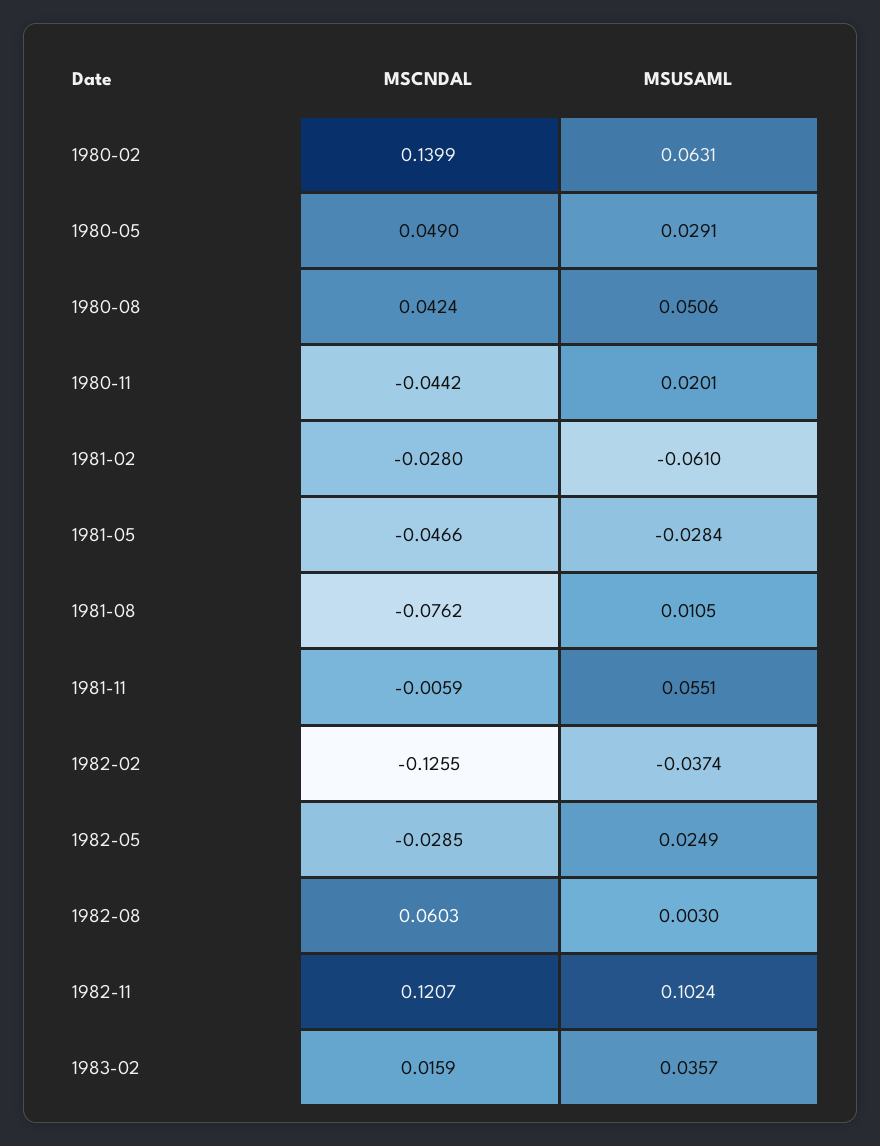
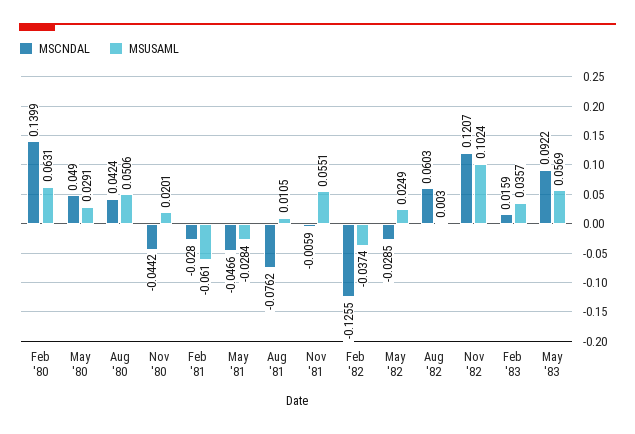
MSCNDAL, May '83: none -> 0.0922
MSUSAML, May '83: none -> 0.0569

